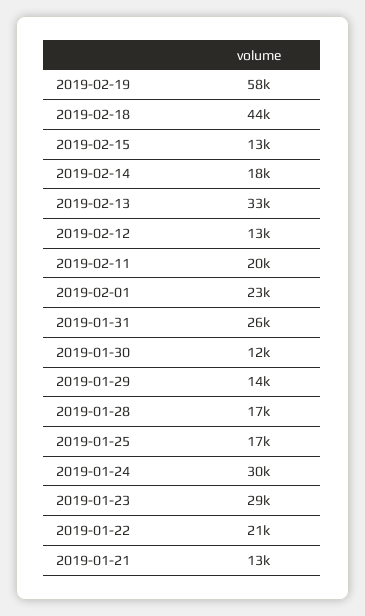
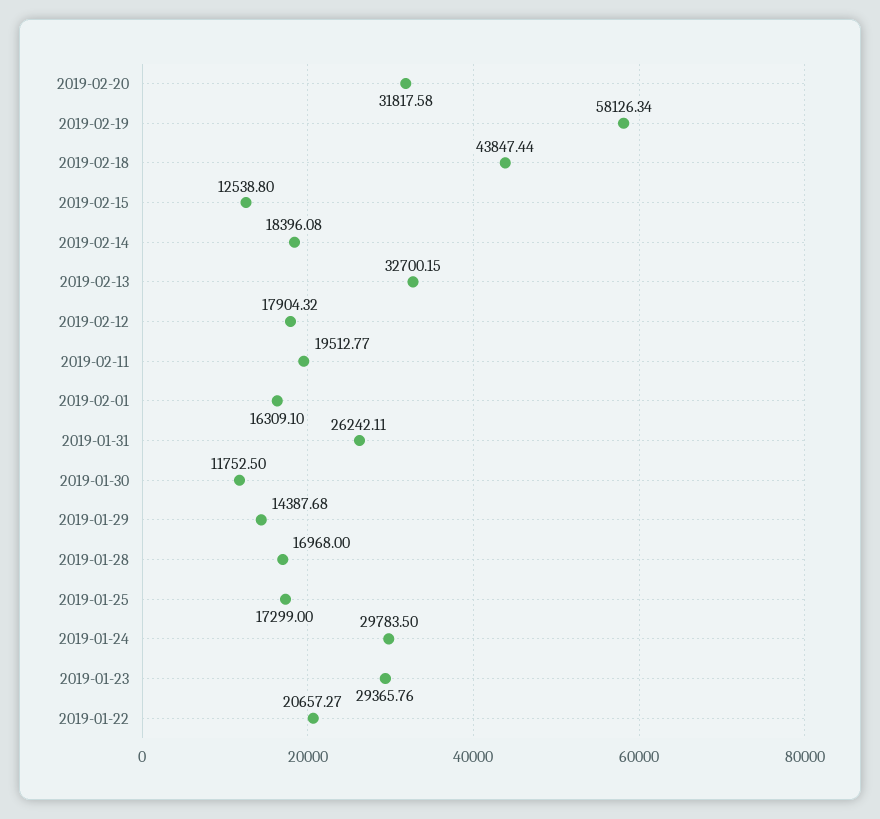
2019-02-12: 13000 -> 17904.32
2019-02-01: 23000 -> 16309.1
2019-01-21: 13000 -> none
2019-02-20: none -> 31817.58

